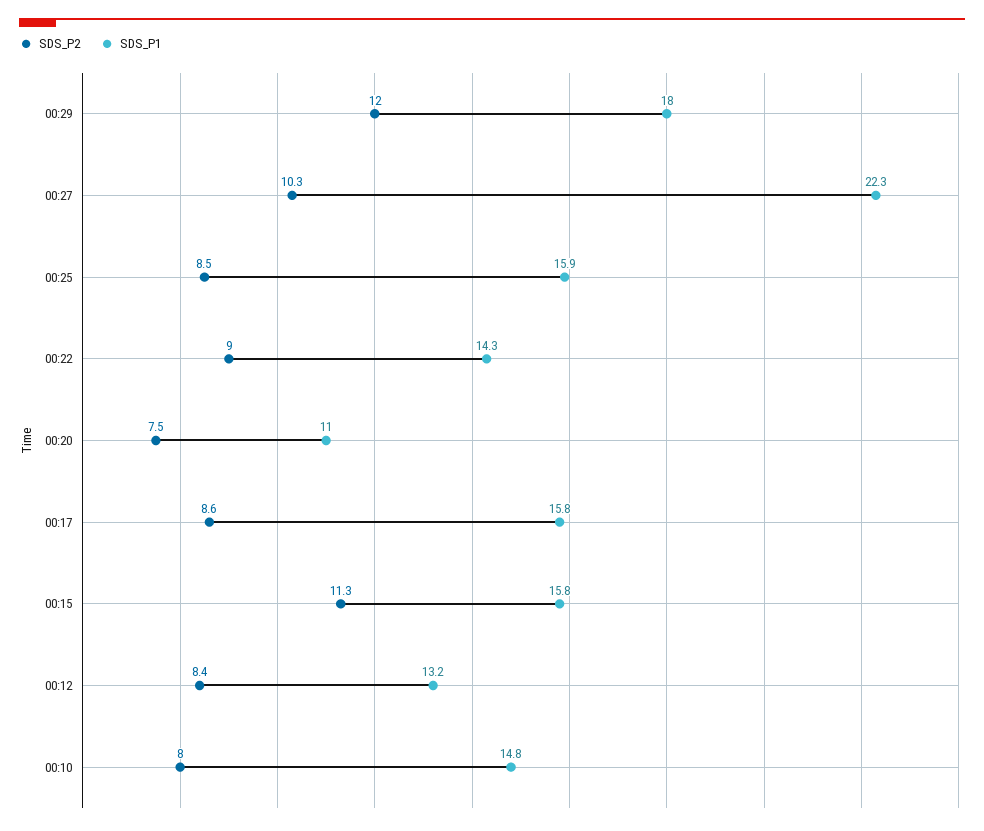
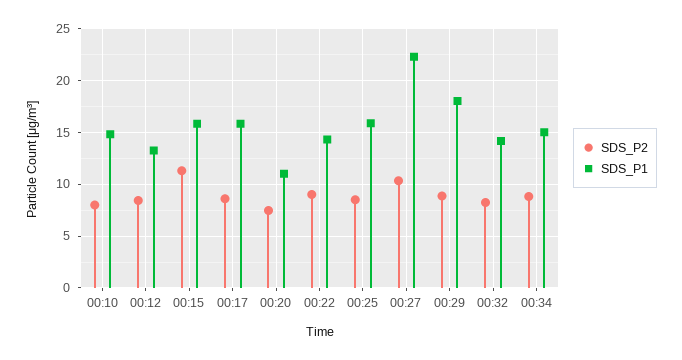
SDS_P2, 00:29: 12 -> 9
SDS_P2, 00:32: none -> 8
SDS_P1, 00:32: none -> 14
SDS_P2, 00:34: none -> 9
SDS_P1, 00:34: none -> 15

